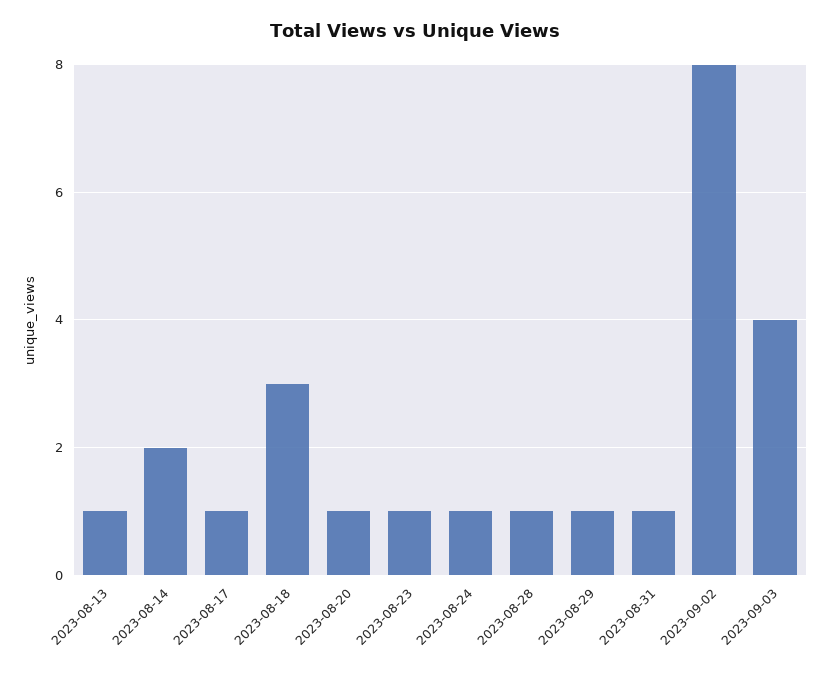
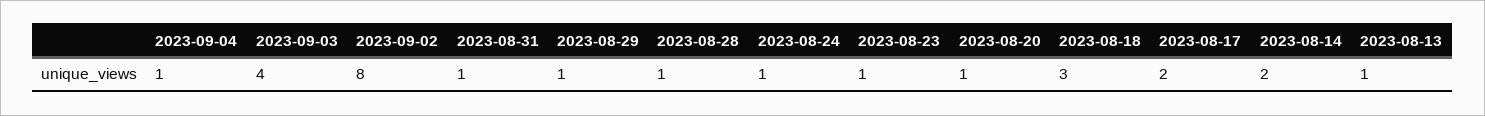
2023-08-17: 1 -> 2
2023-09-04: none -> 1

